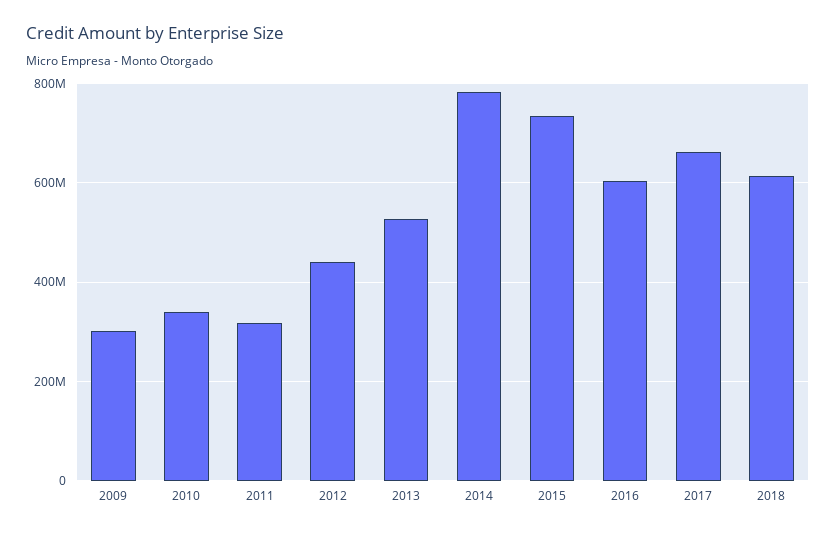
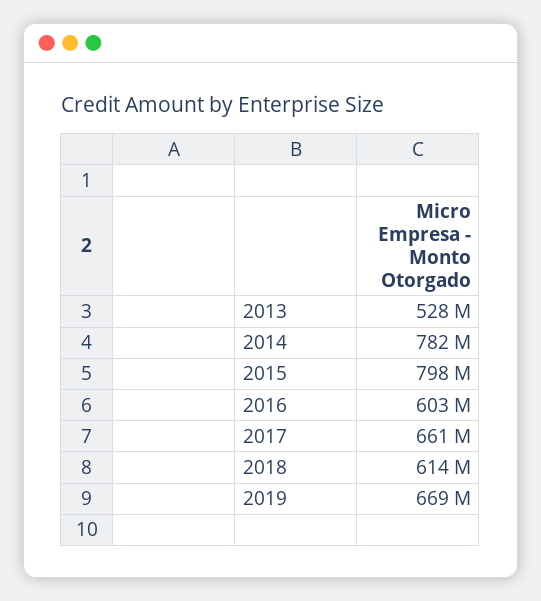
2009: 300000000 -> none
2010: 340000000 -> none
2011: 320000000 -> none
2012: 440000000 -> none
2015: 740000000 -> 798000000
2019: none -> 669000000

